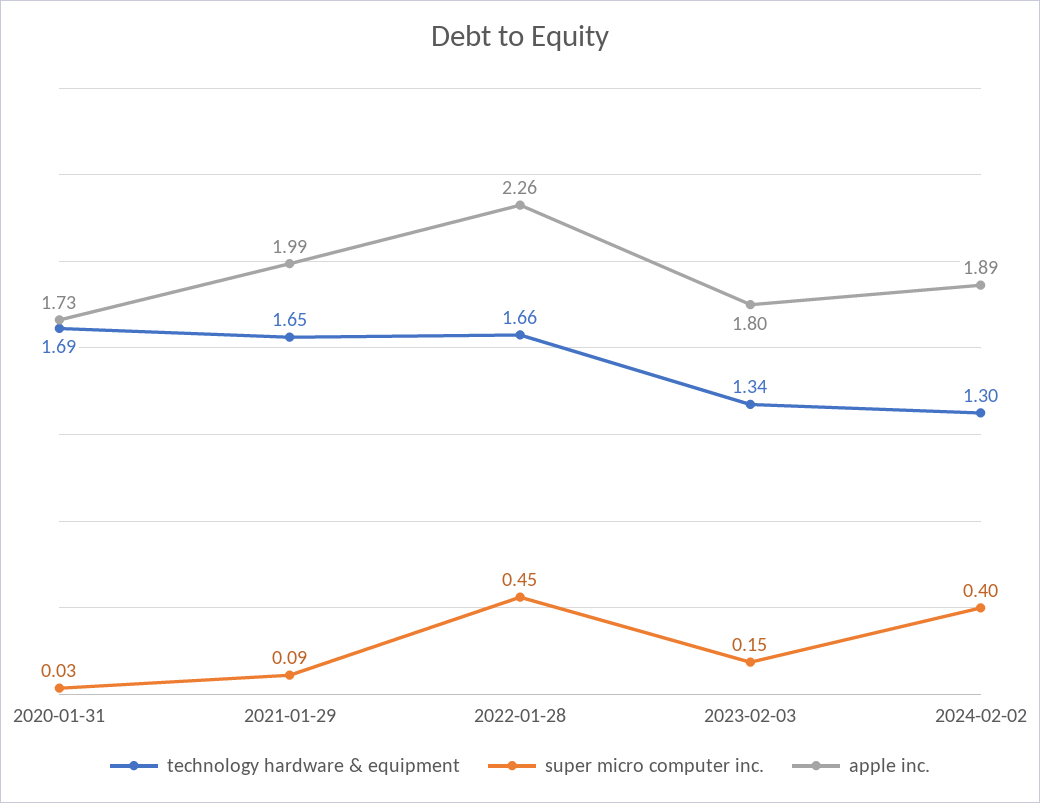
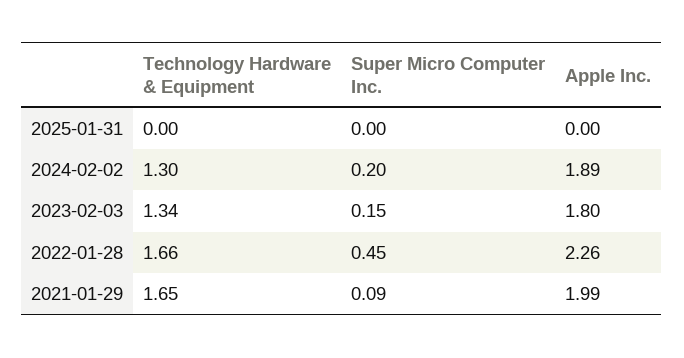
technology hardware & equipment, 2020-01-31: 1.69 -> none
super micro computer inc., 2020-01-31: 0.03 -> none
apple inc., 2020-01-31: 1.73 -> none
super micro computer inc., 2024-02-02: 0.4 -> 0.2
technology hardware & equipment, 2025-01-31: none -> 0
super micro computer inc., 2025-01-31: none -> 0
apple inc., 2025-01-31: none -> 0

